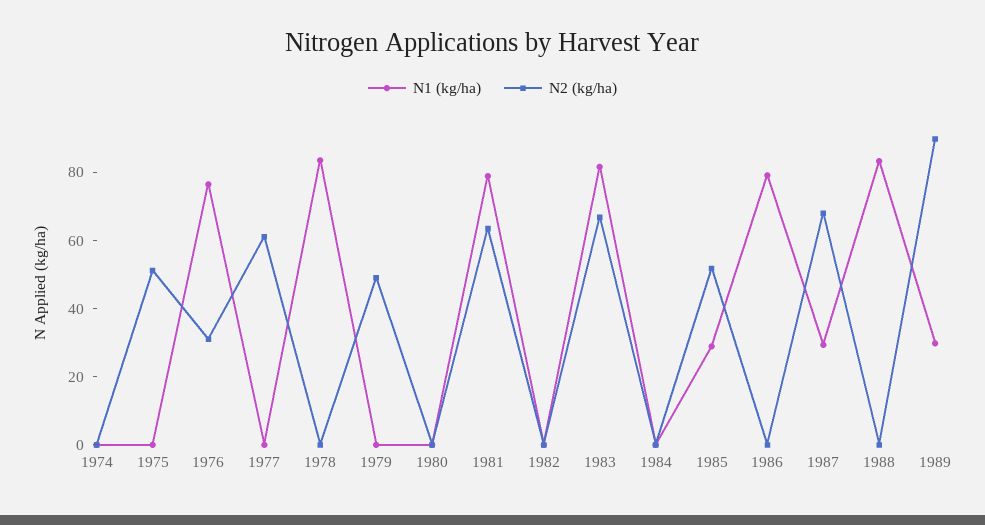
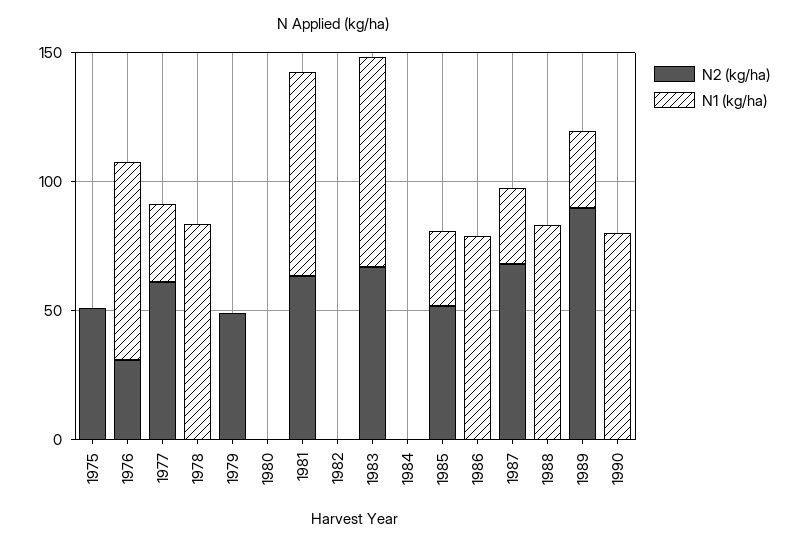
N1 (kg/ha), 1974: 0 -> none
N2 (kg/ha), 1974: 0 -> none
N1 (kg/ha), 1977: 0 -> 30
N2 (kg/ha), 1990: none -> 0
N1 (kg/ha), 1990: none -> 80

